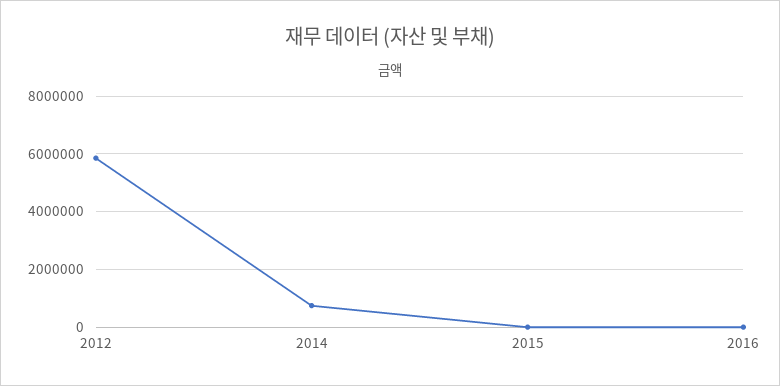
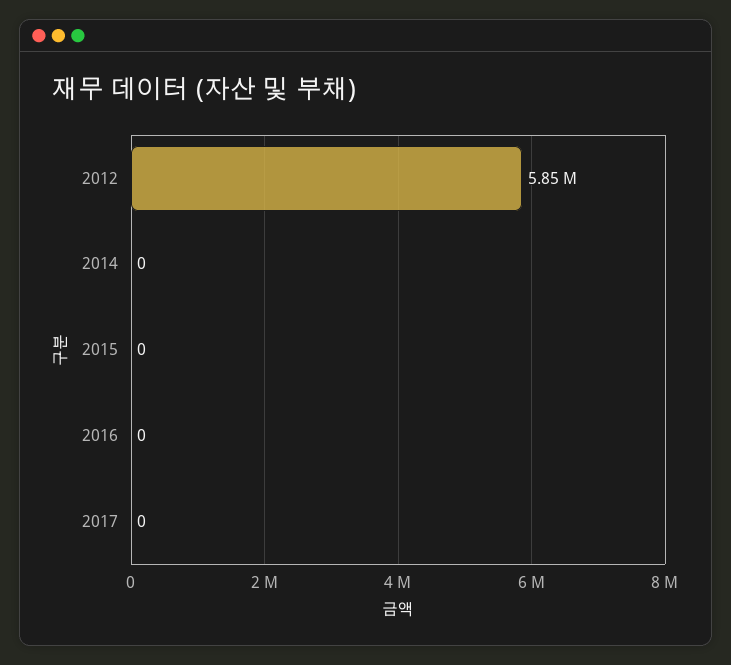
2014: 750000 -> 0
2017: none -> 0

